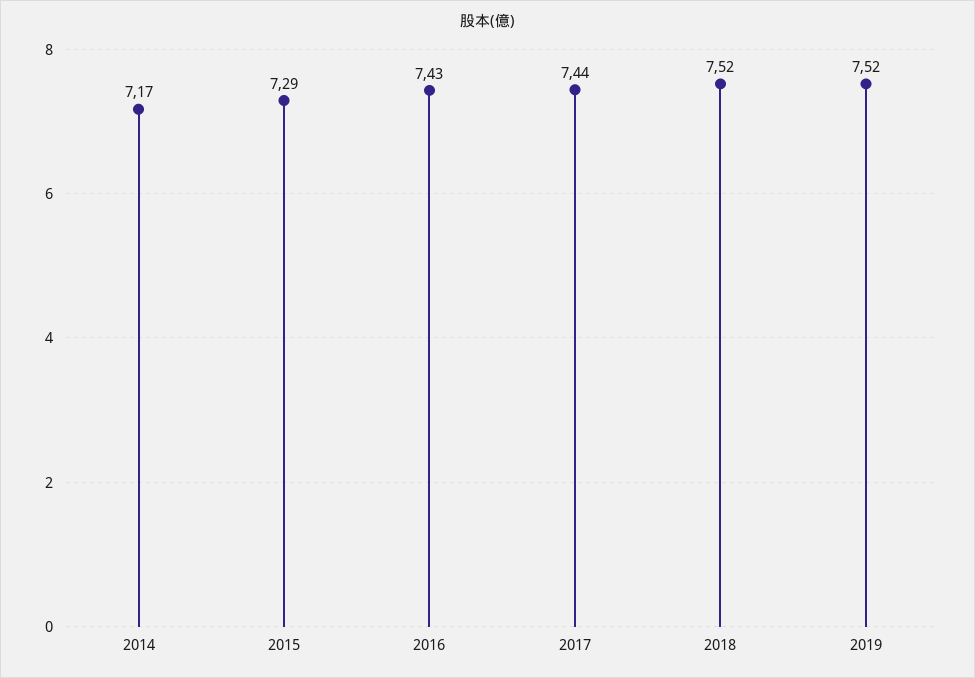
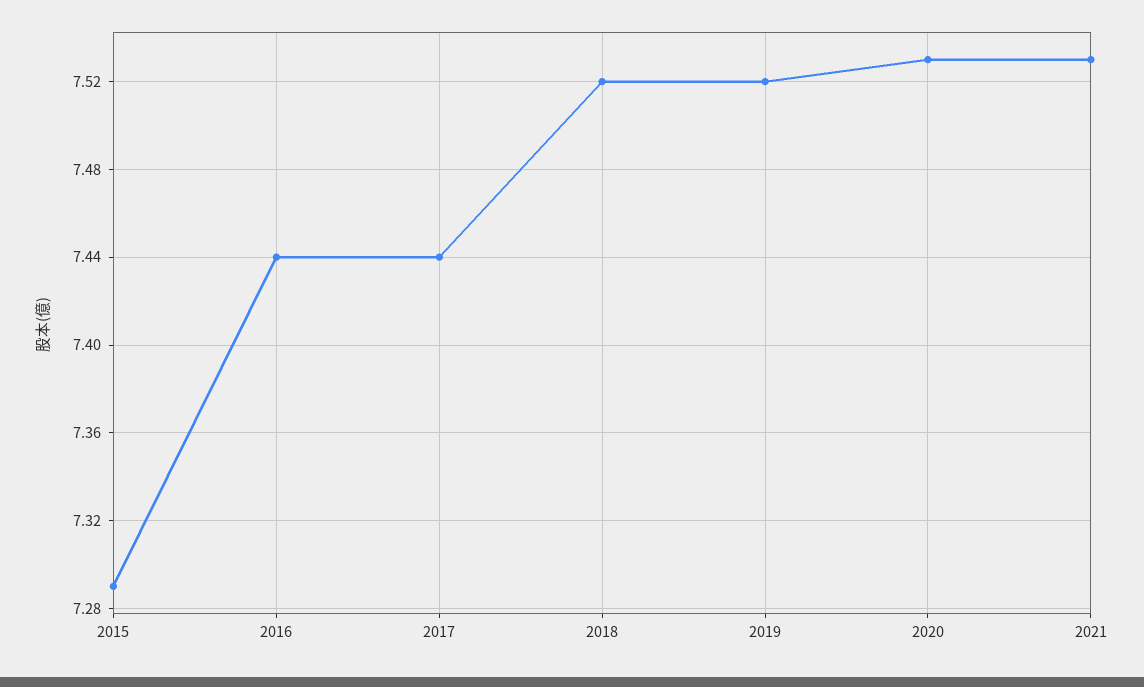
2014: 7.17 -> none
2016: 7.43 -> 7.44
2020: none -> 7.53
2021: none -> 7.53

